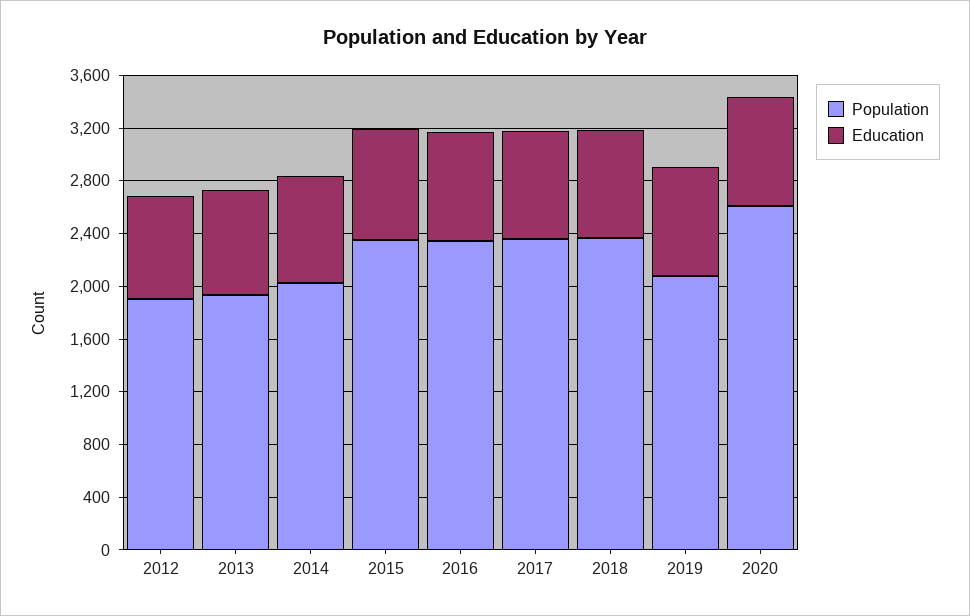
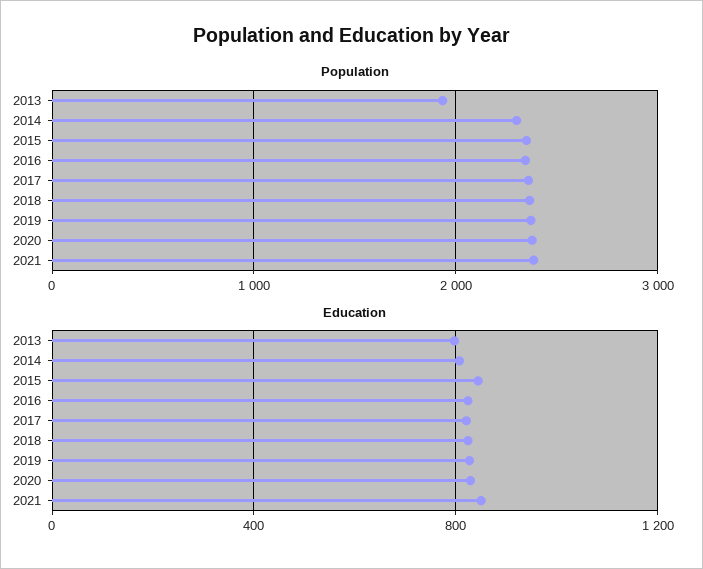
Population, 2012: 1900 -> none
Education, 2012: 800 -> none
Population, 2014: 2000 -> 2300
Population, 2019: 2100 -> 2400
Population, 2020: 2600 -> 2400
Population, 2021: none -> 2400
Education, 2021: none -> 850

